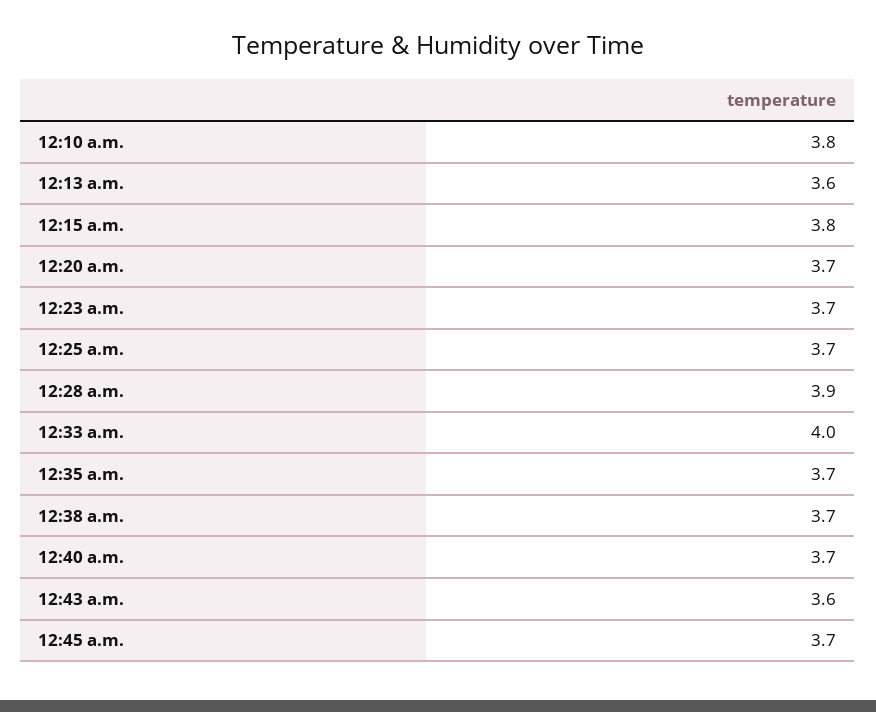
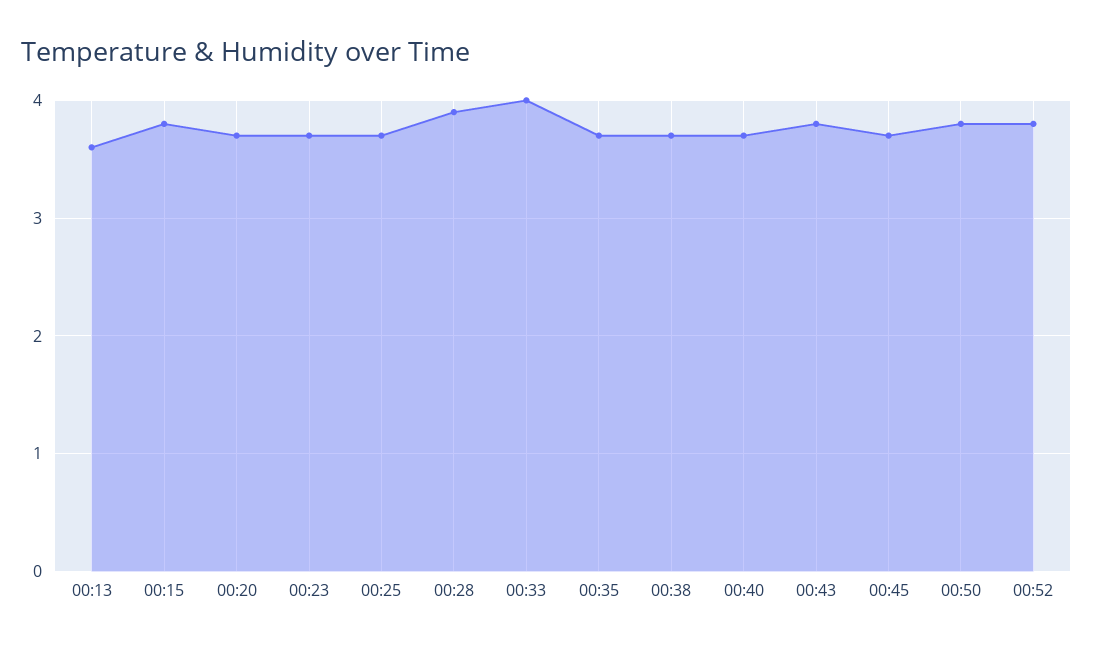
12:10 a.m.: 3.8 -> none
12:43 a.m.: 3.6 -> 3.8
00:50: none -> 3.8
00:52: none -> 3.8

